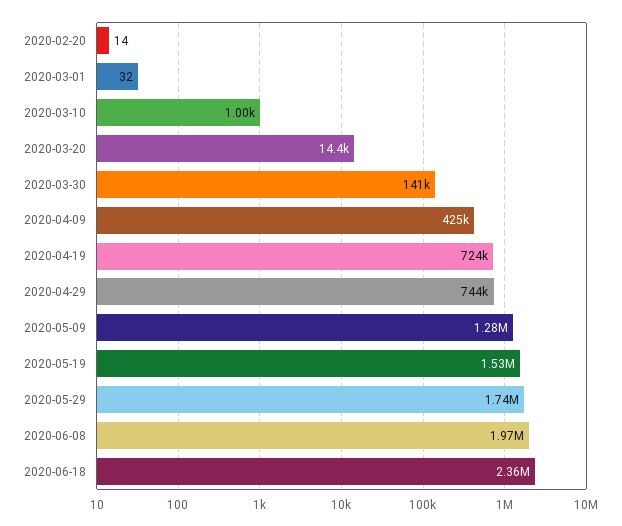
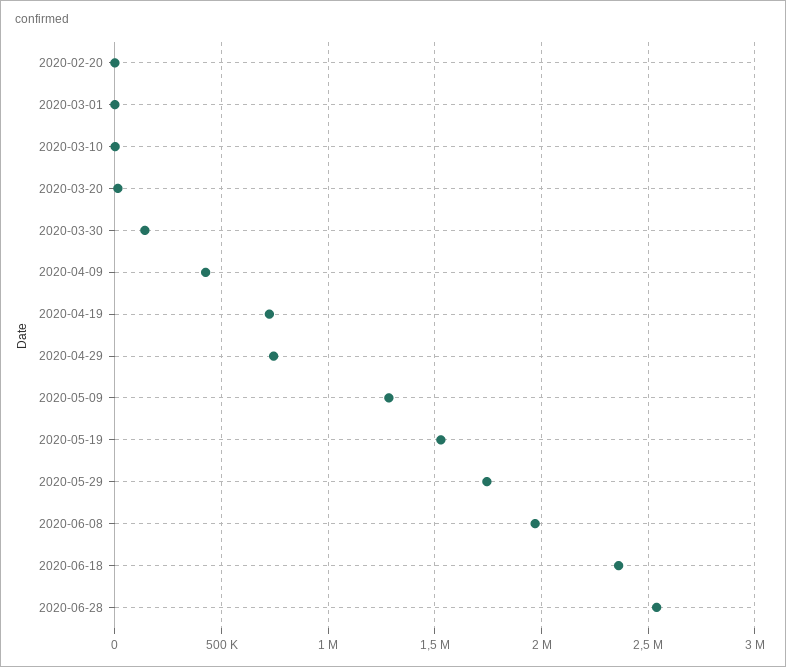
2020-06-28: none -> 2550000

